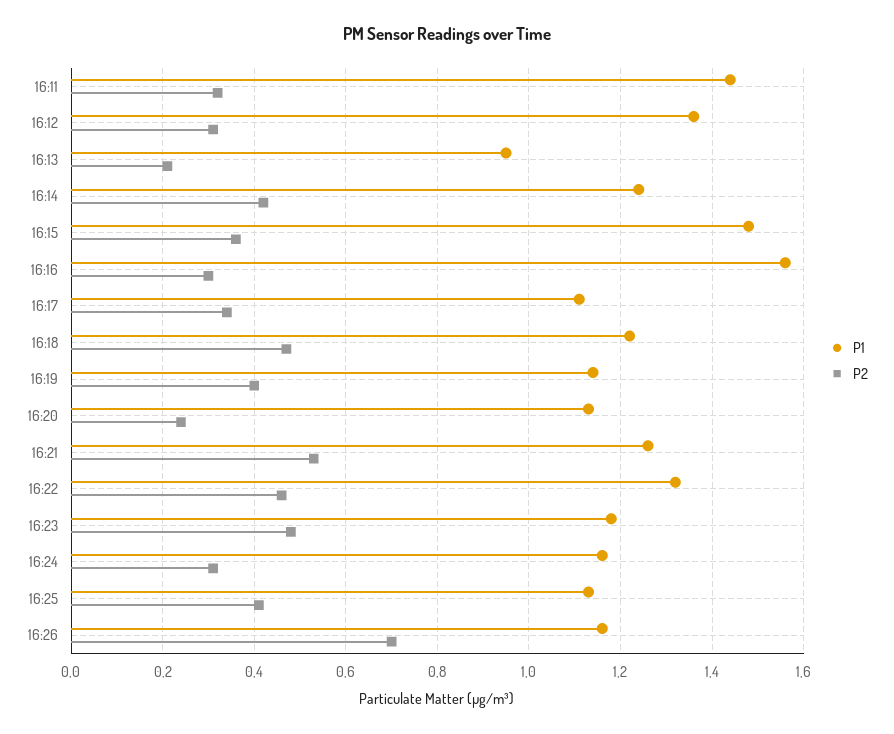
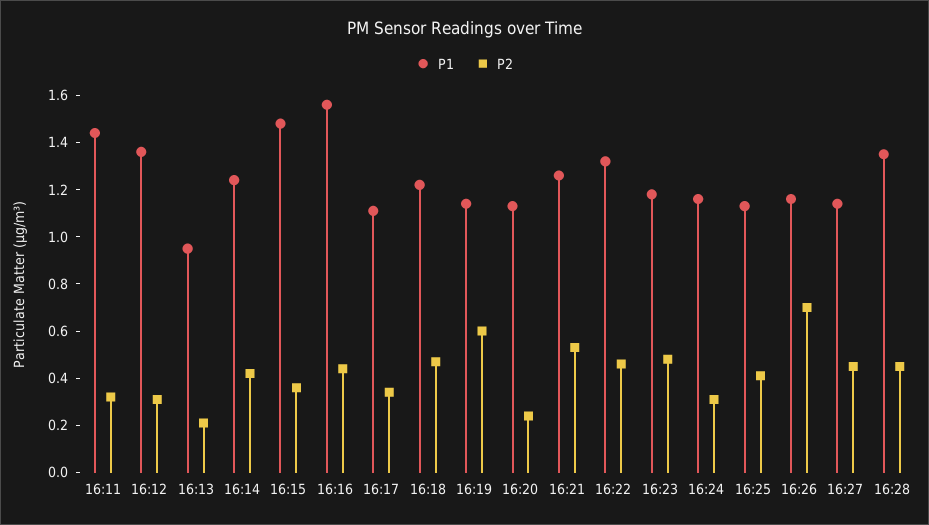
P2, 16:16: 0.3 -> 0.45
P2, 16:19: 0.4 -> 0.6
P1, 16:27: none -> 1.15
P2, 16:27: none -> 0.45
P1, 16:28: none -> 1.35
P2, 16:28: none -> 0.45

